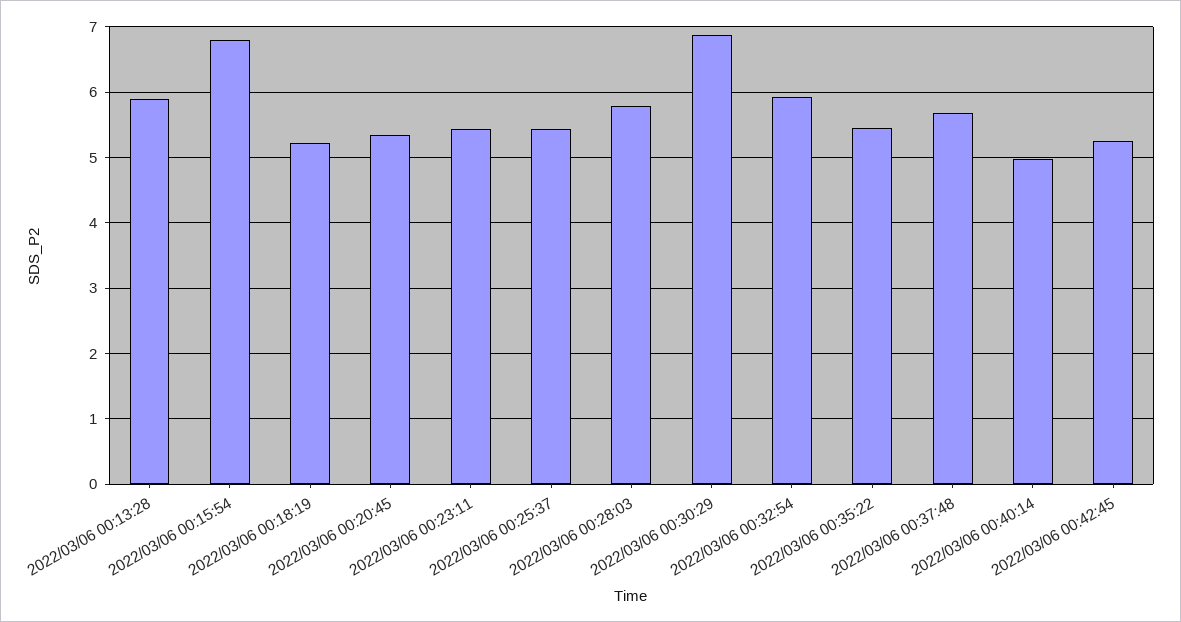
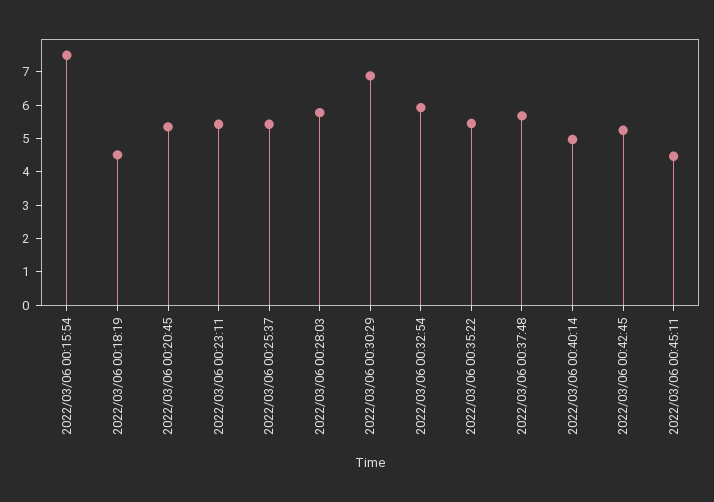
2022/03/06 00:13:28: 5.9 -> none
2022/03/06 00:15:54: 6.8 -> 7.5
2022/03/06 00:18:19: 5.2 -> 4.5
2022/03/06 00:45:11: none -> 4.5

